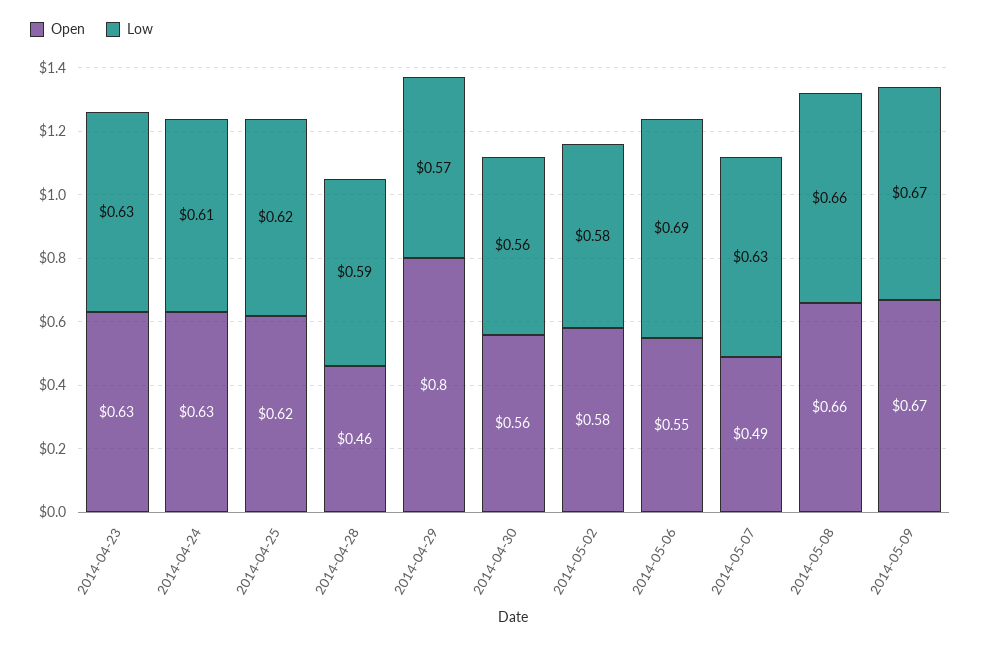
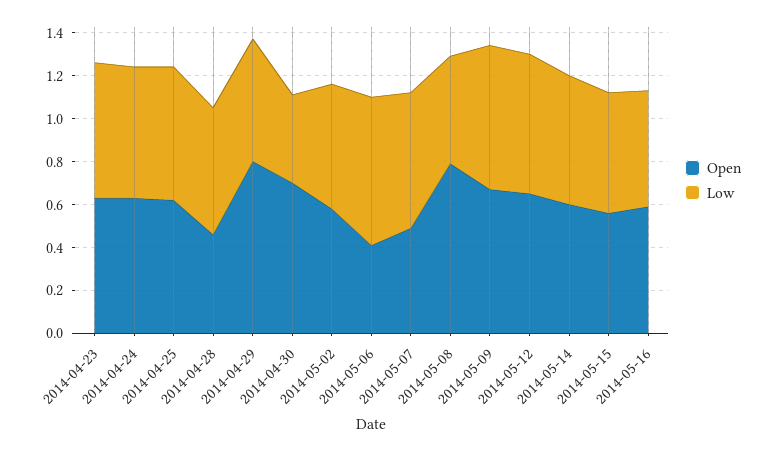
Open, 2014-04-30: 0.56 -> 0.7
Low, 2014-04-30: 0.56 -> 0.4
Open, 2014-05-06: 0.55 -> 0.4
Open, 2014-05-08: 0.66 -> 0.8
Low, 2014-05-08: 0.66 -> 0.5
Open, 2014-05-12: none -> 0.65
Low, 2014-05-12: none -> 0.65
Open, 2014-05-14: none -> 0.6
Low, 2014-05-14: none -> 0.6
Open, 2014-05-15: none -> 0.55
Low, 2014-05-15: none -> 0.55
Open, 2014-05-16: none -> 0.6
Low, 2014-05-16: none -> 0.55

